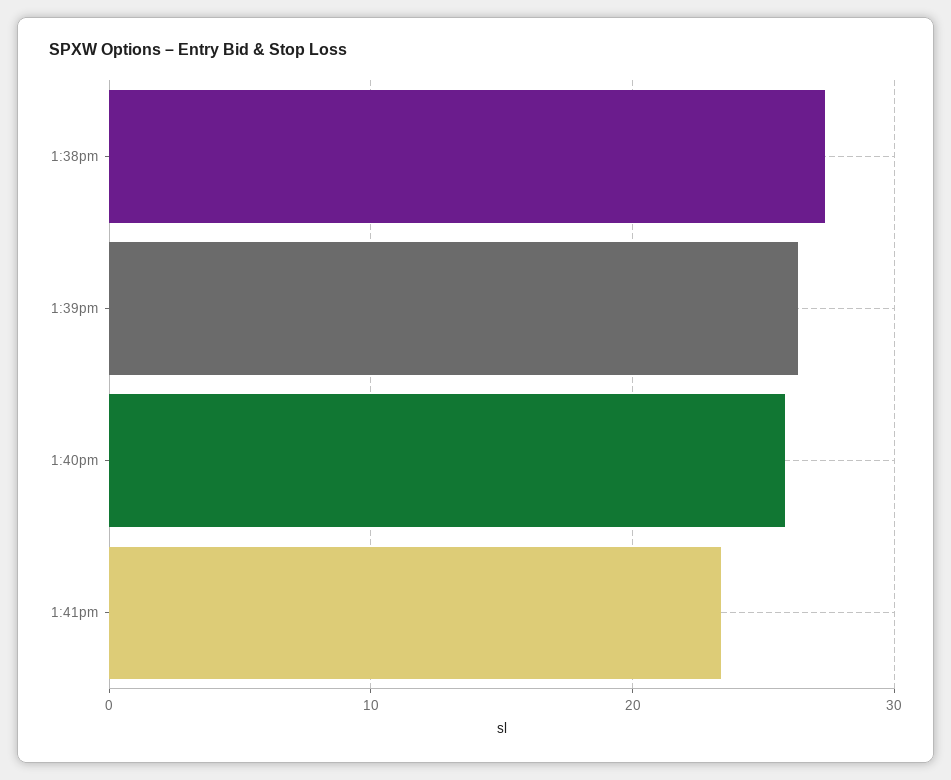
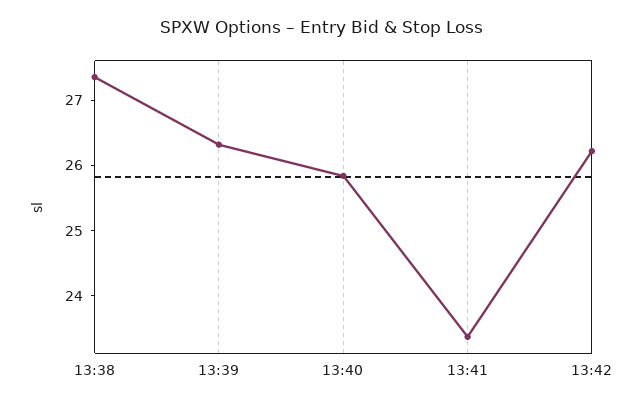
13:42: none -> 26.2

